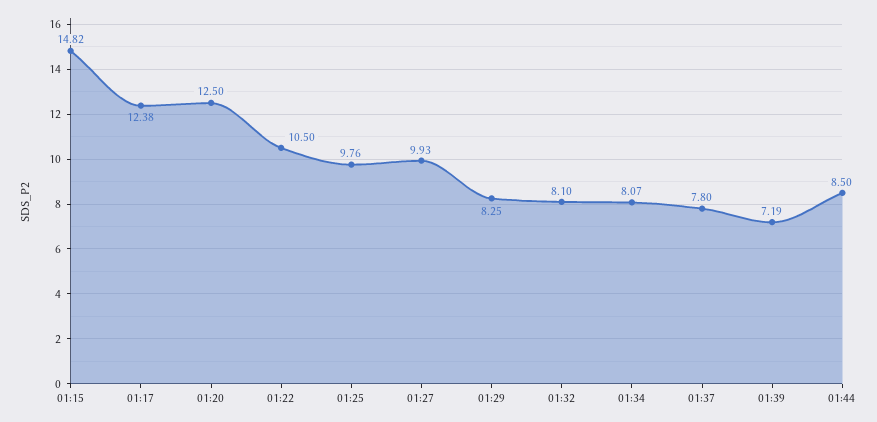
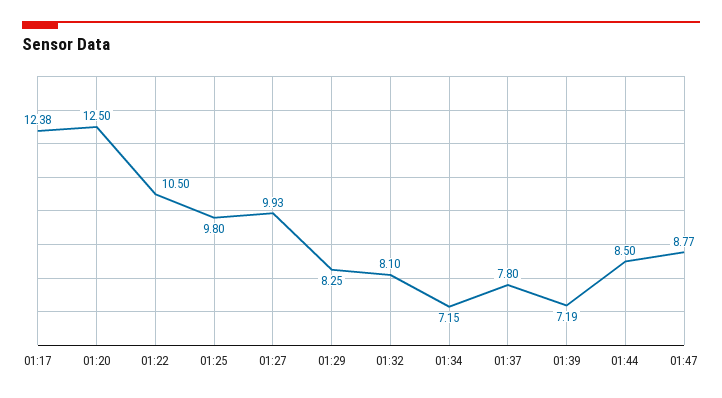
01:15: 14.82 -> none
01:25: 9.76 -> 9.8
01:34: 8.07 -> 7.15
01:47: none -> 8.77

